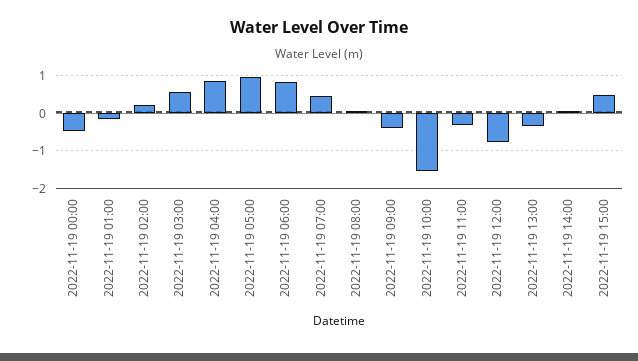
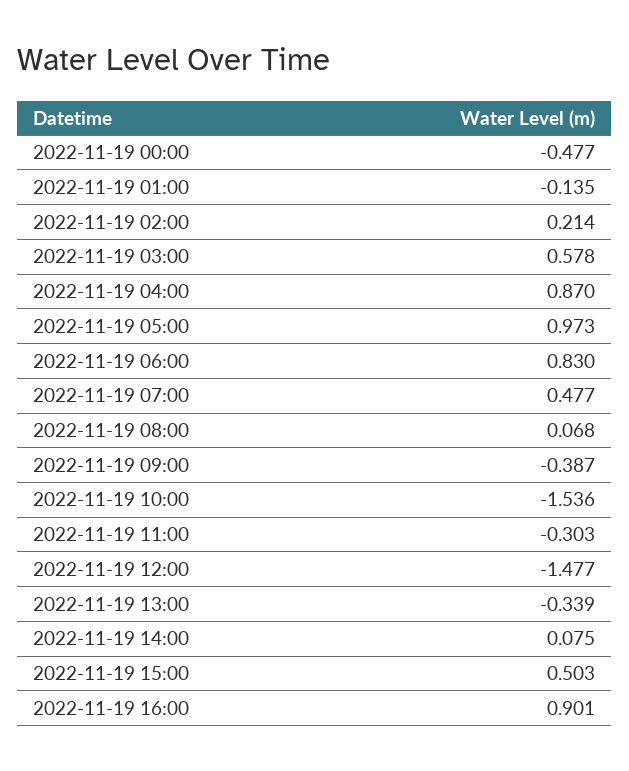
2022-11-19 12:00: -0.8 -> -1.477
2022-11-19 16:00: none -> 0.901

